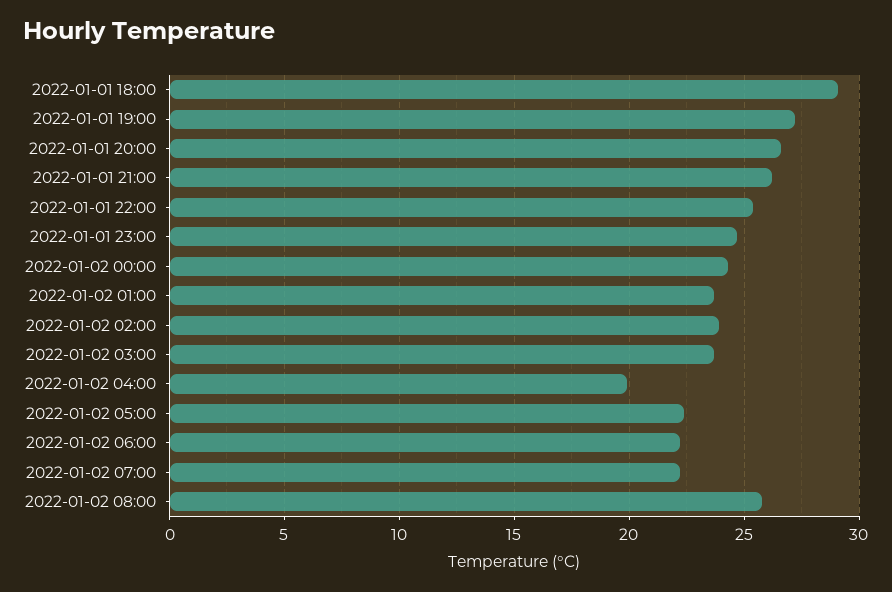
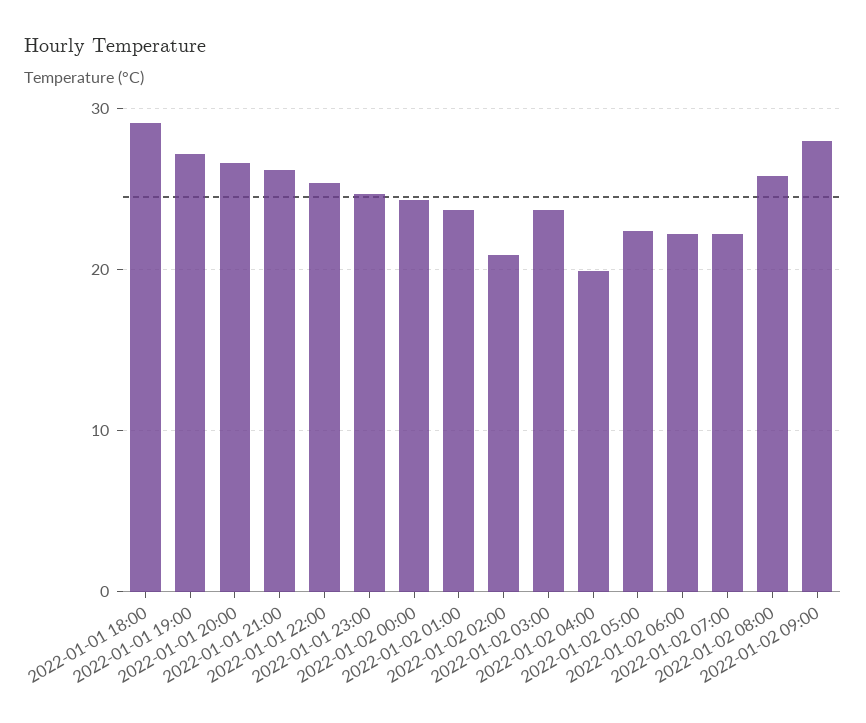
2022-01-02 02:00: 24 -> 21
2022-01-02 09:00: none -> 28

